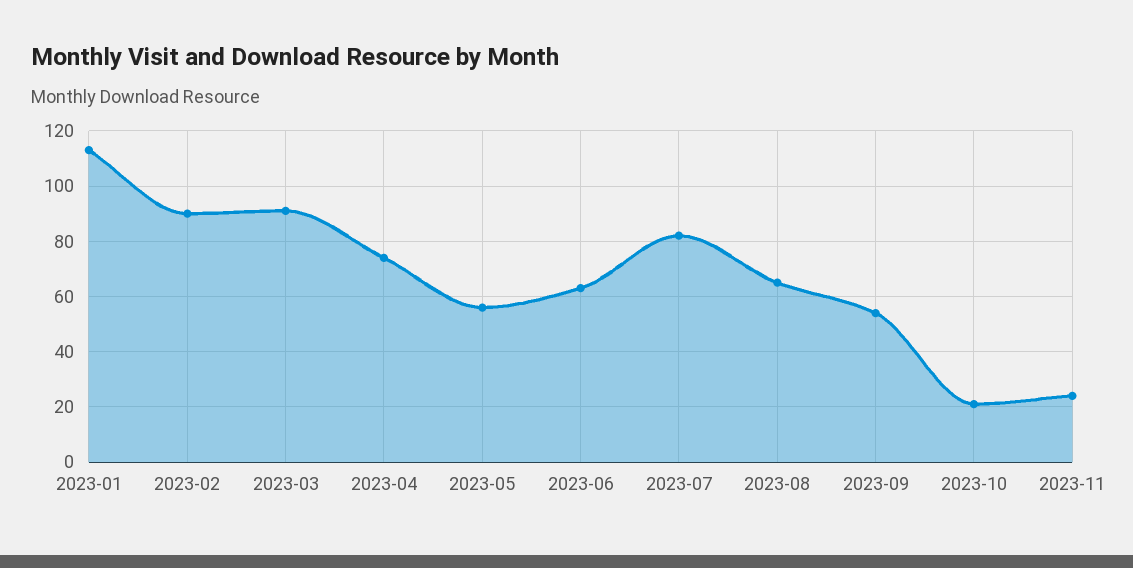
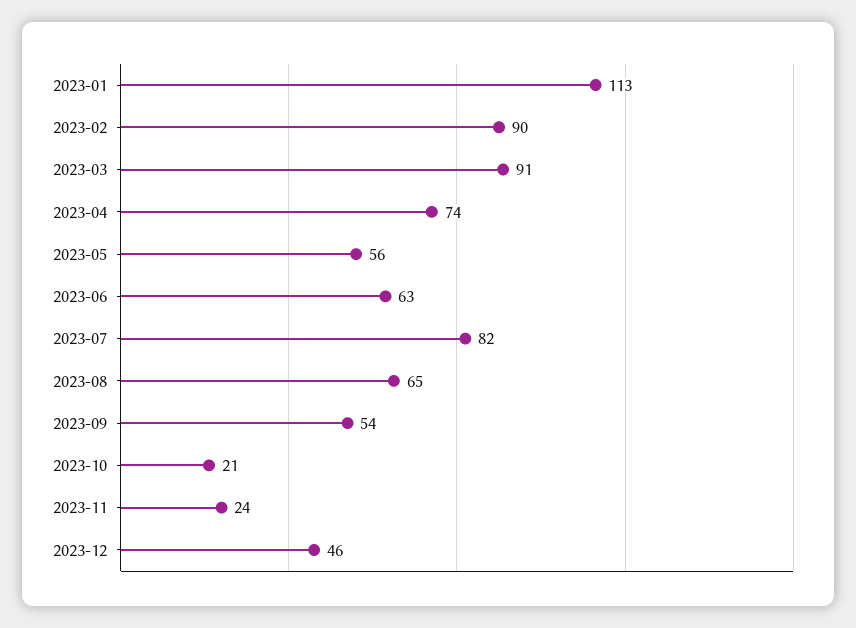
2023-12: none -> 46

